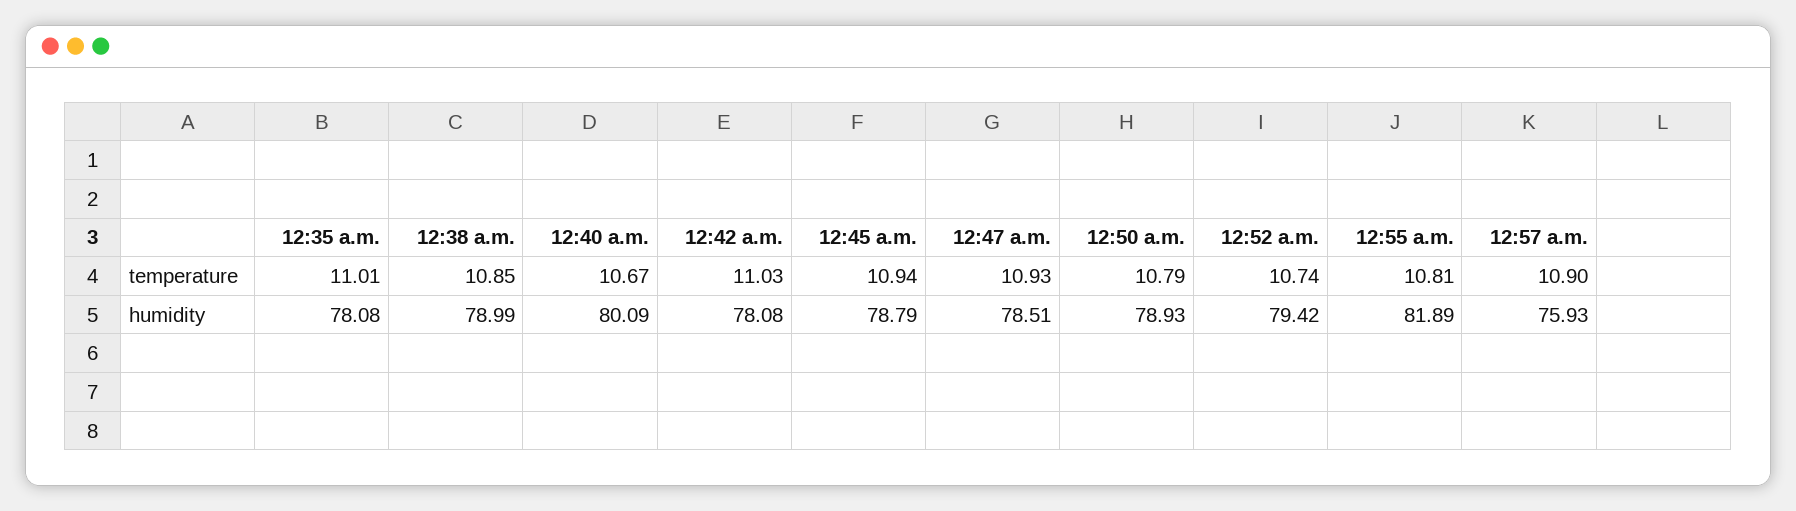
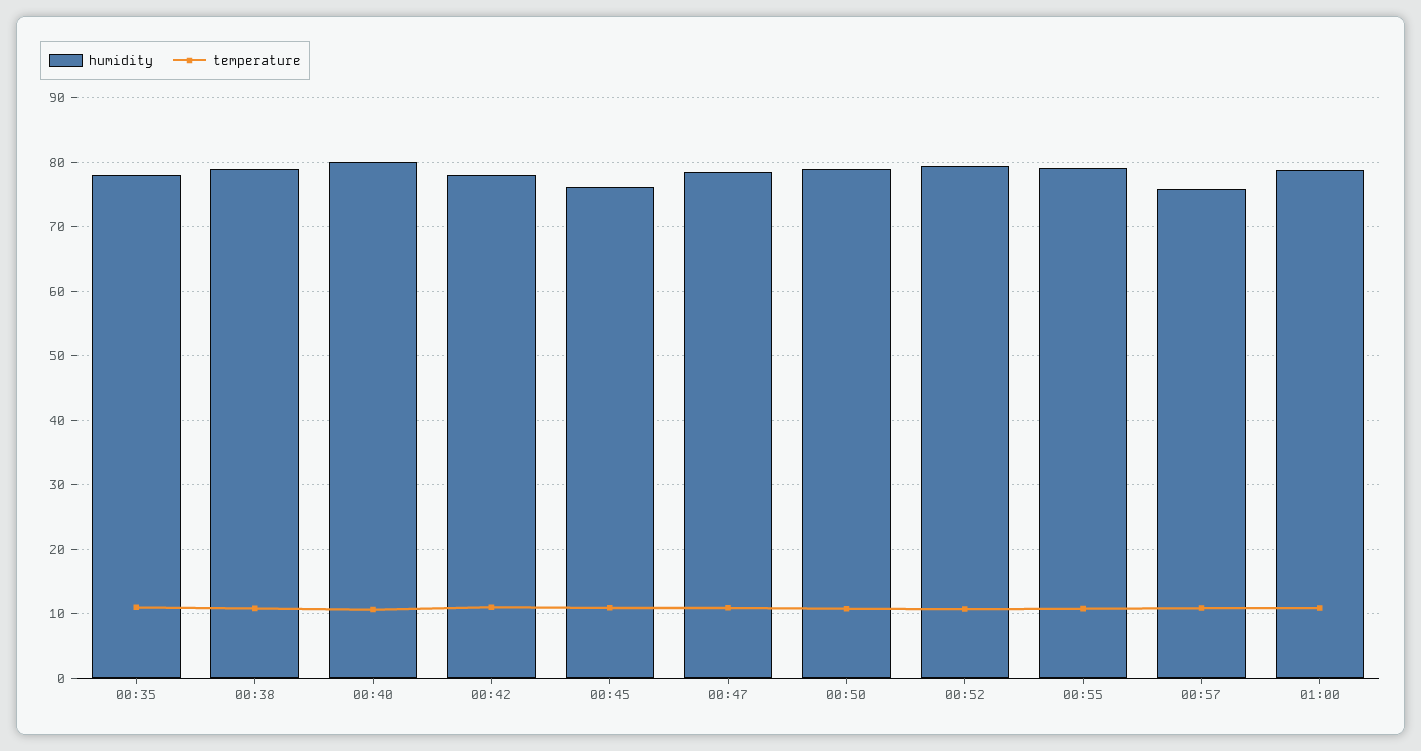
humidity, 12:45 a.m.: 78.79 -> 76
humidity, 12:55 a.m.: 81.89 -> 79
humidity, 01:00: none -> 79
temperature, 01:00: none -> 11

